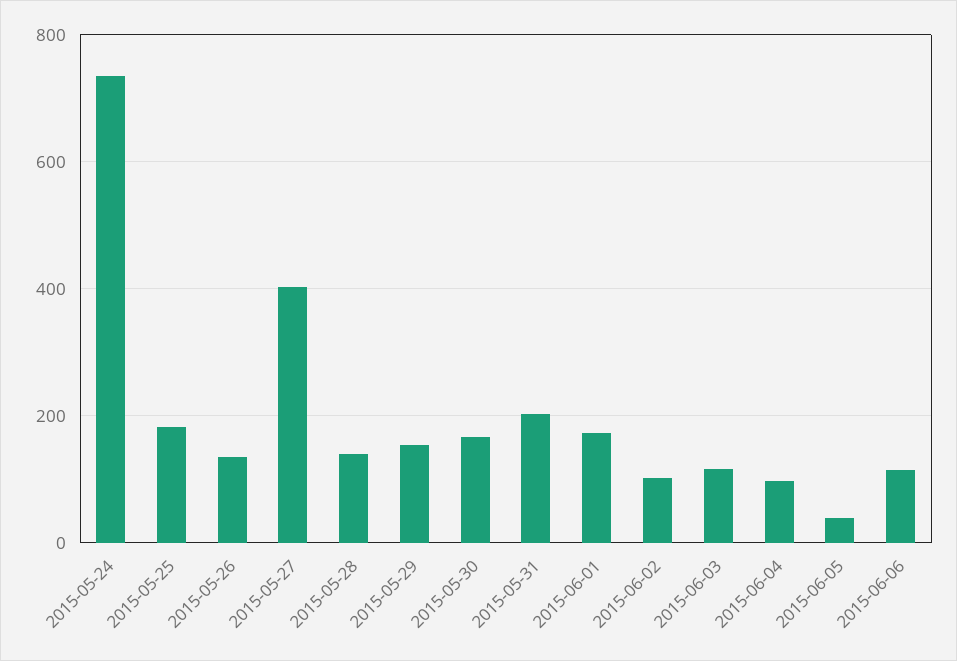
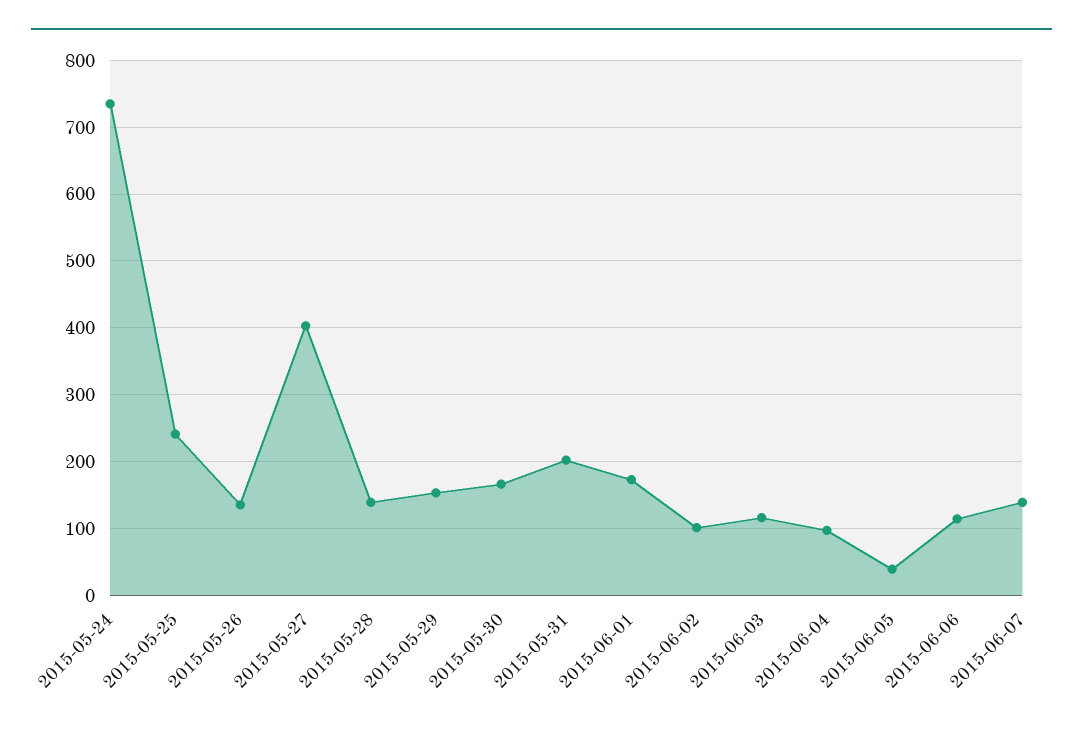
2015-05-25: 180 -> 240
2015-06-07: none -> 140

